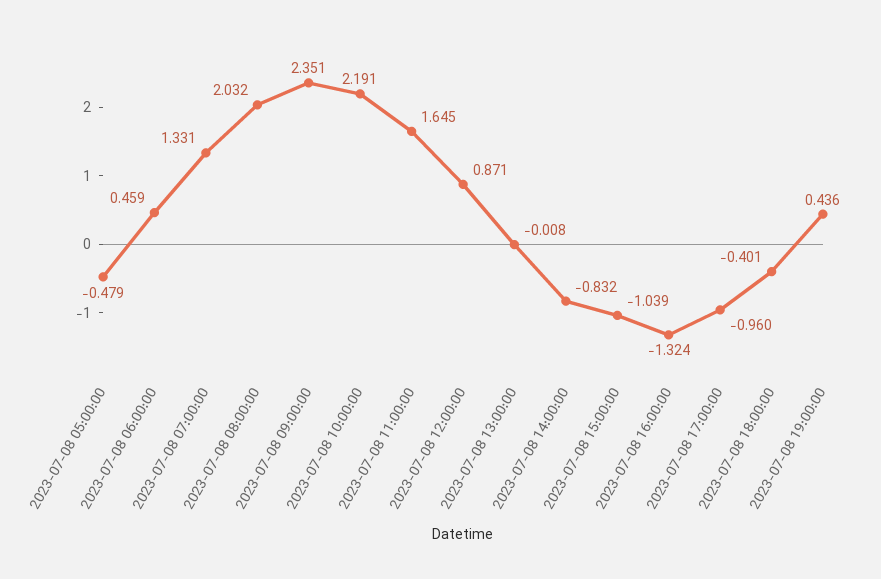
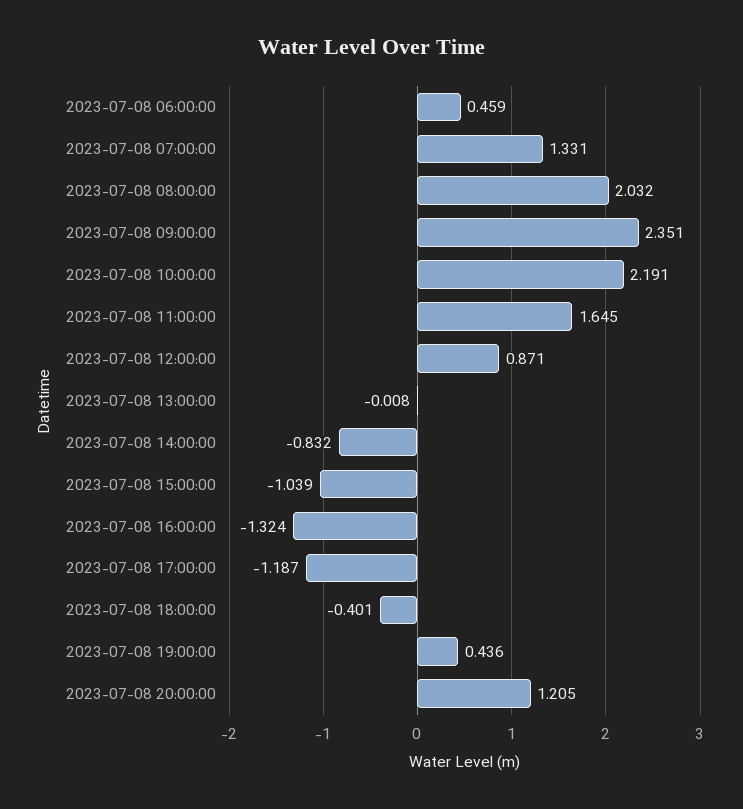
2023-07-08 05:00:00: -0.479 -> none
2023-07-08 17:00:00: -0.96 -> -1.187
2023-07-08 20:00:00: none -> 1.205

